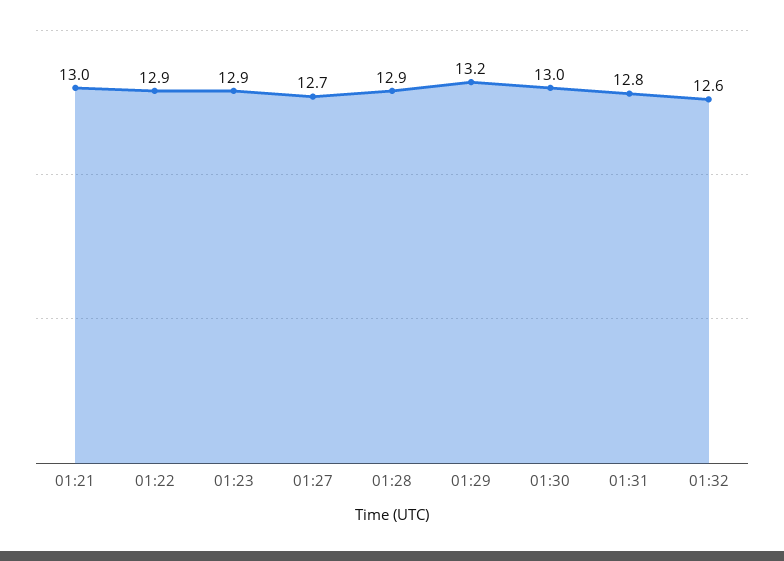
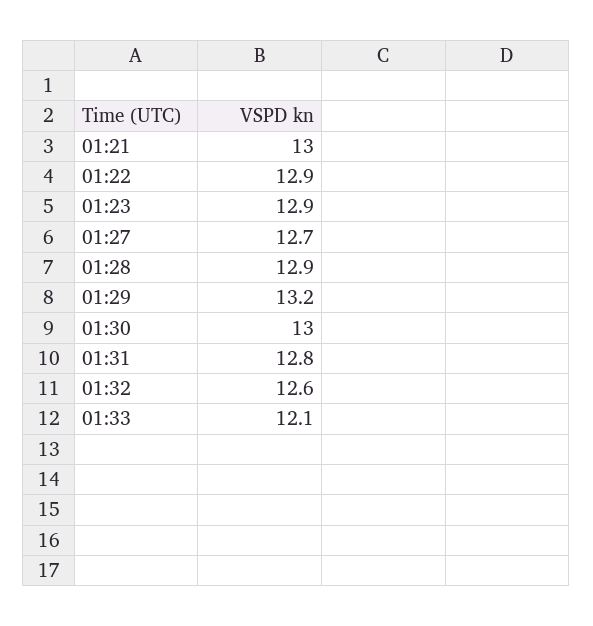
01:33: none -> 12.1

